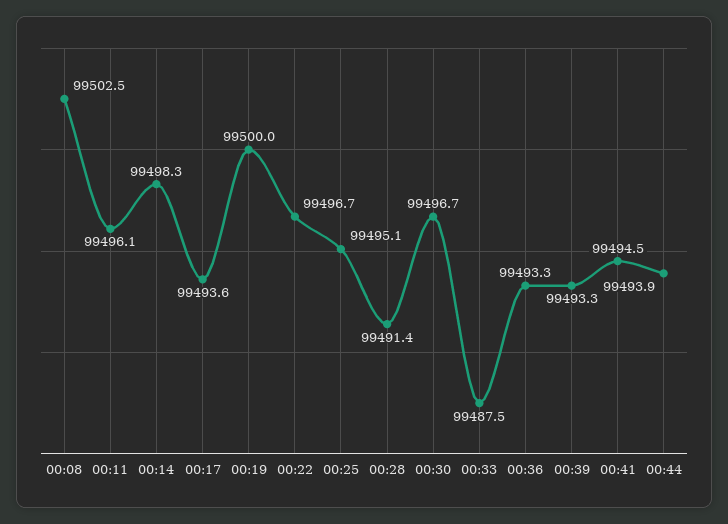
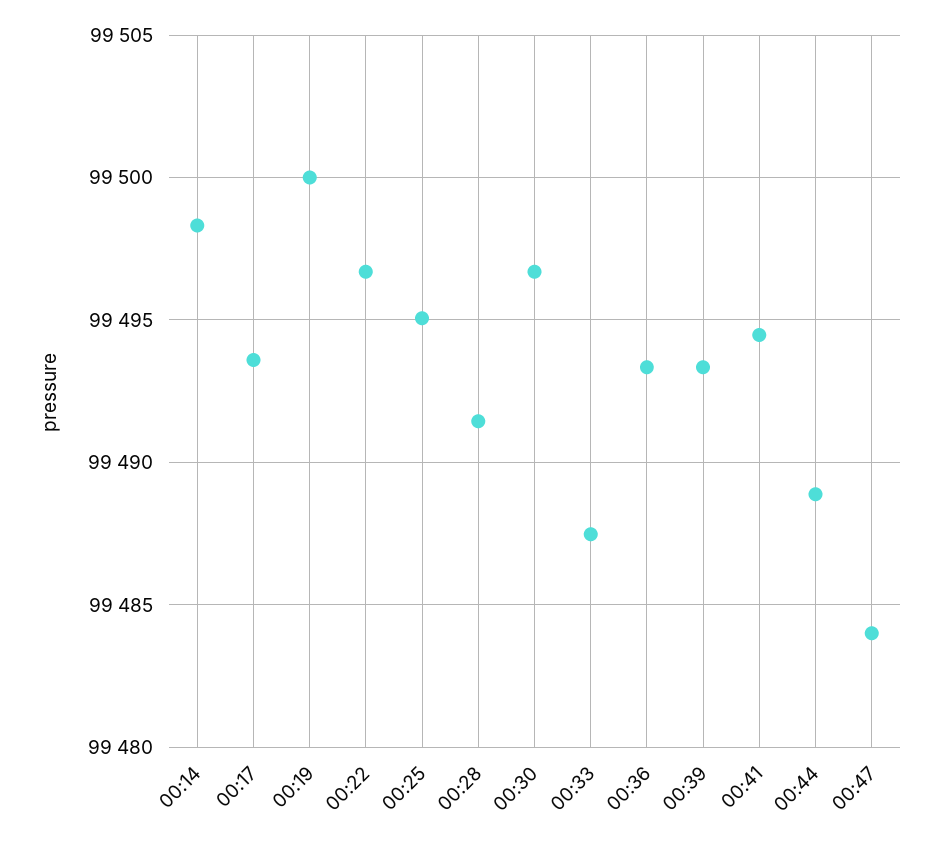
00:08: 99502.5 -> none
00:11: 99496.1 -> none
00:44: 99493.9 -> 99489
00:47: none -> 99484

